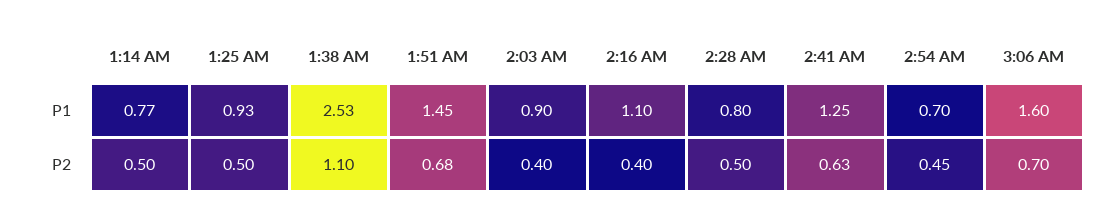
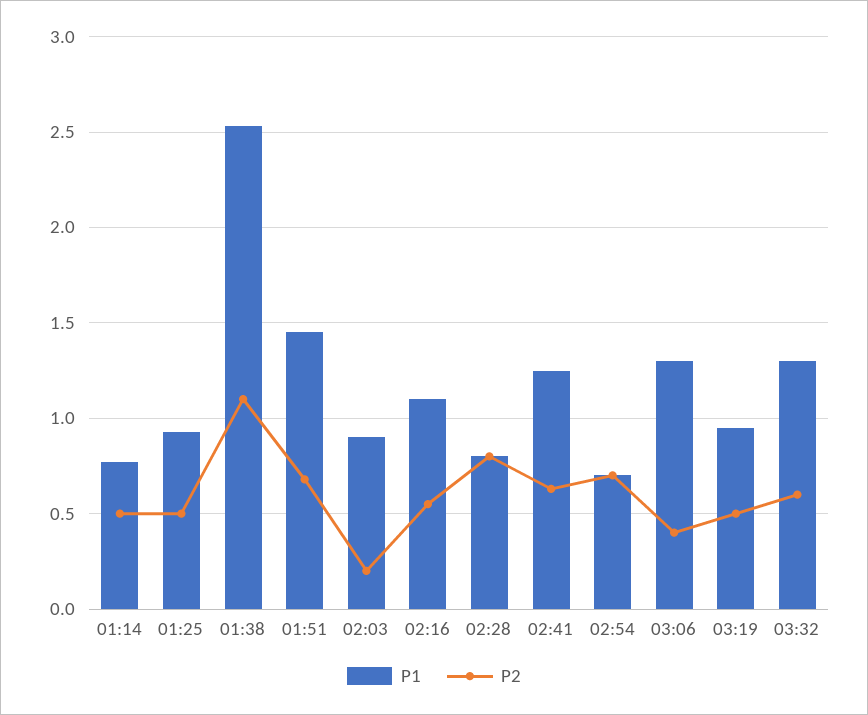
P1, 3:06 AM: 1.6 -> 1.3
P2, 2:03 AM: 0.4 -> 0.2
P2, 2:16 AM: 0.4 -> 0.55
P2, 2:28 AM: 0.5 -> 0.8
P2, 2:54 AM: 0.45 -> 0.7
P2, 3:06 AM: 0.7 -> 0.4
P1, 03:19: none -> 0.95
P2, 03:19: none -> 0.5
P1, 03:32: none -> 1.3
P2, 03:32: none -> 0.6

